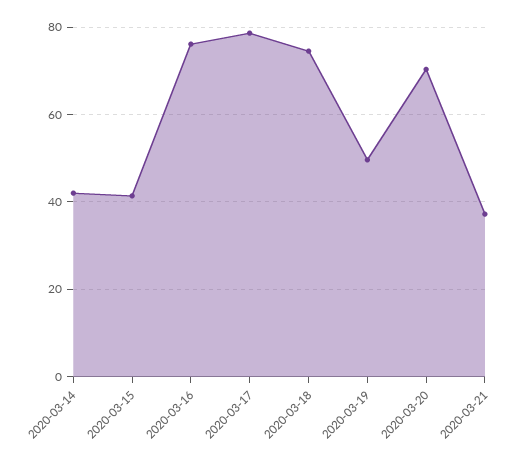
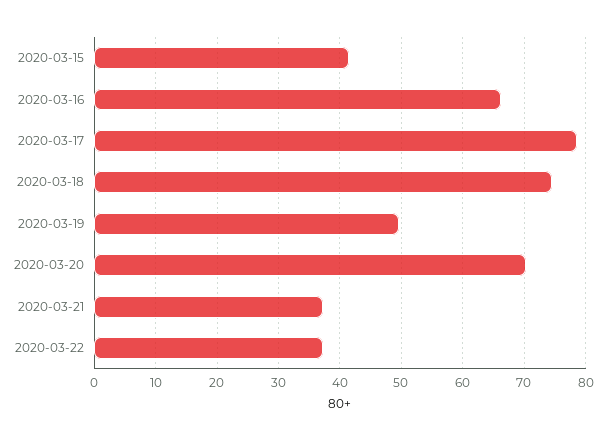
2020-03-14: 42 -> none
2020-03-16: 76 -> 66
2020-03-22: none -> 37

